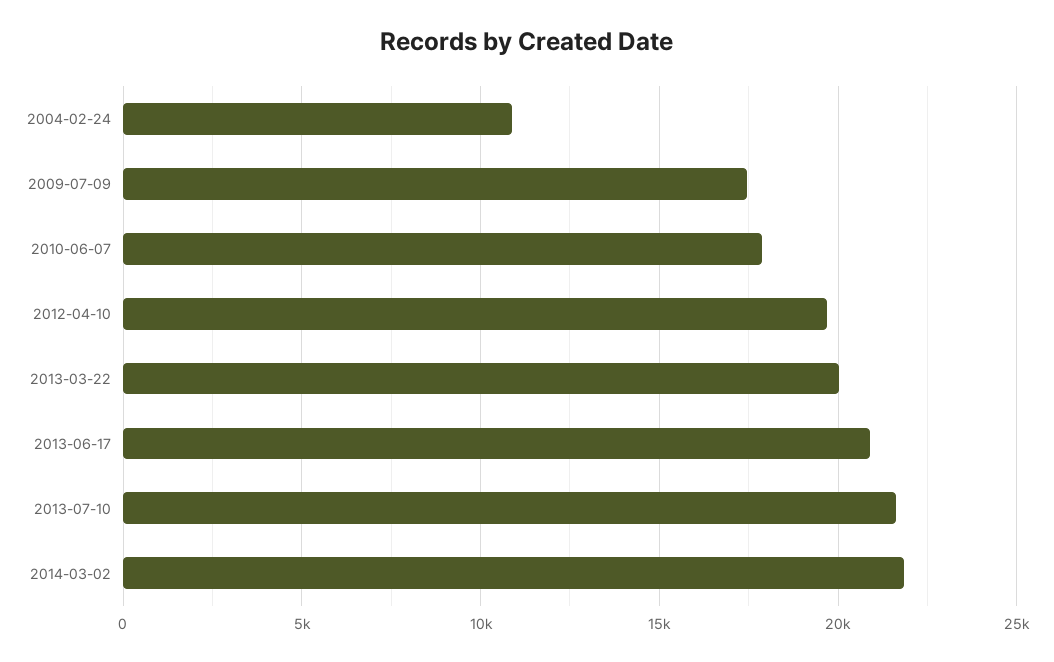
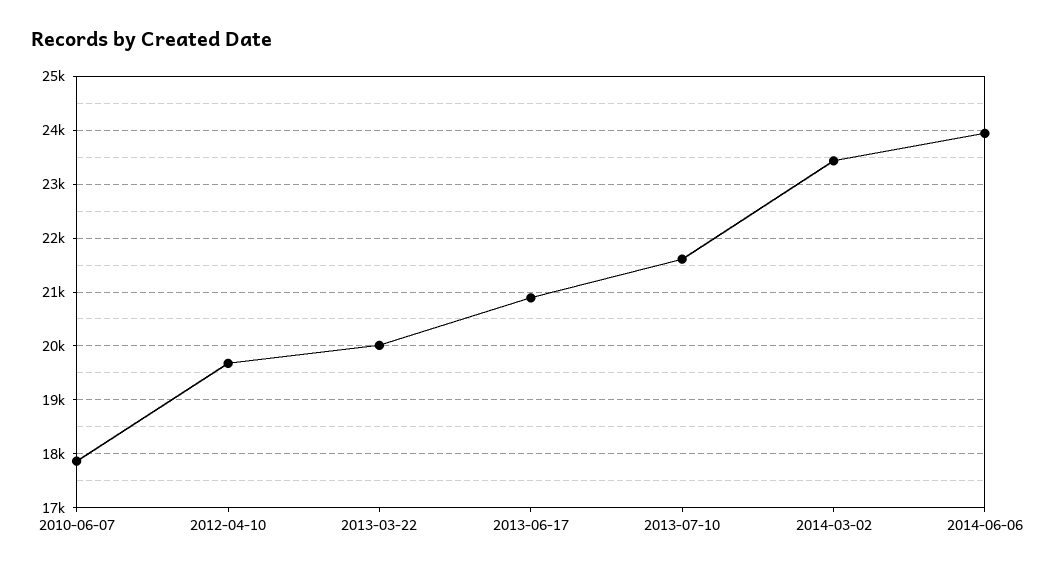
2004-02-24: 11000 -> none
2009-07-09: 17500 -> none
2014-03-02: 22000 -> 23400
2014-06-06: none -> 24000

